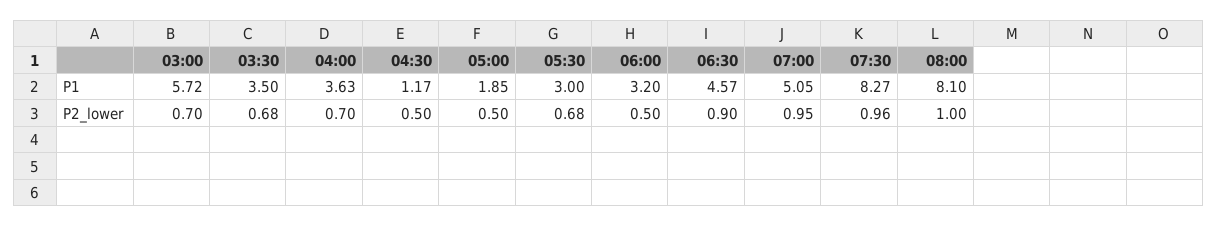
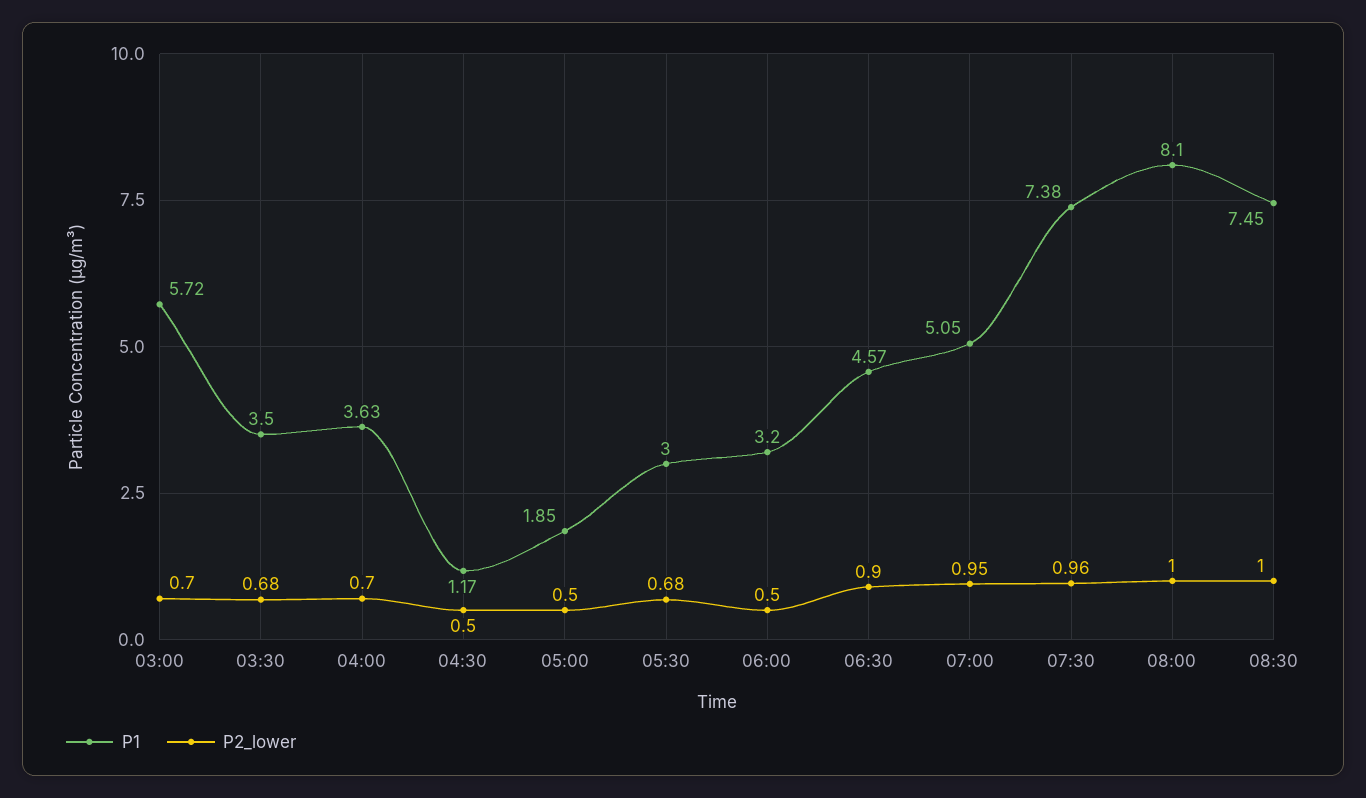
P1, 07:30: 8.27 -> 7.38
P1, 08:30: none -> 7.45
P2_lower, 08:30: none -> 1

